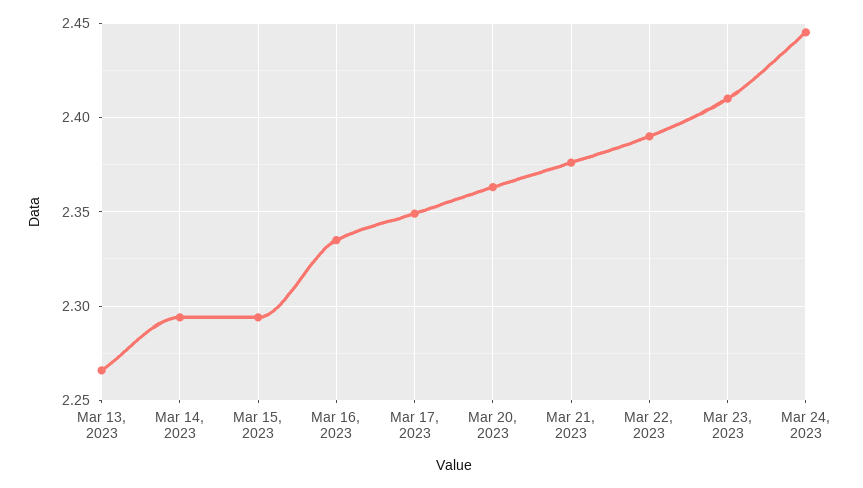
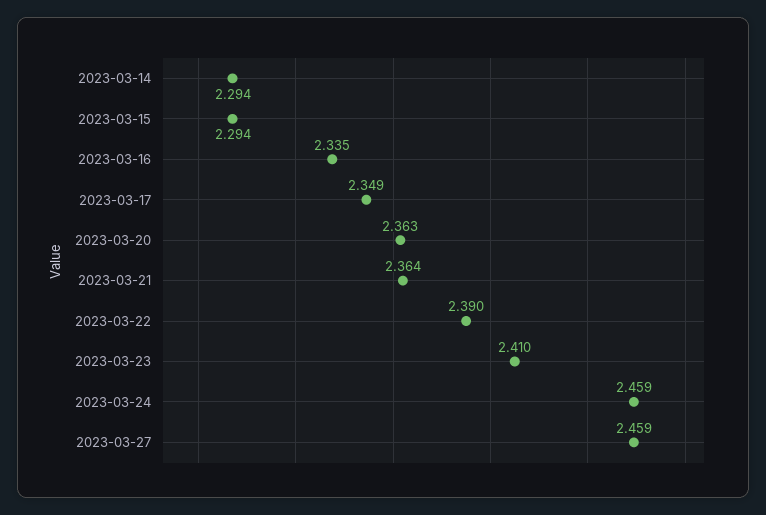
Mar 13, 2023: 2.265 -> none
Mar 21, 2023: 2.375 -> 2.364
Mar 24, 2023: 2.445 -> 2.459
2023-03-27: none -> 2.459

